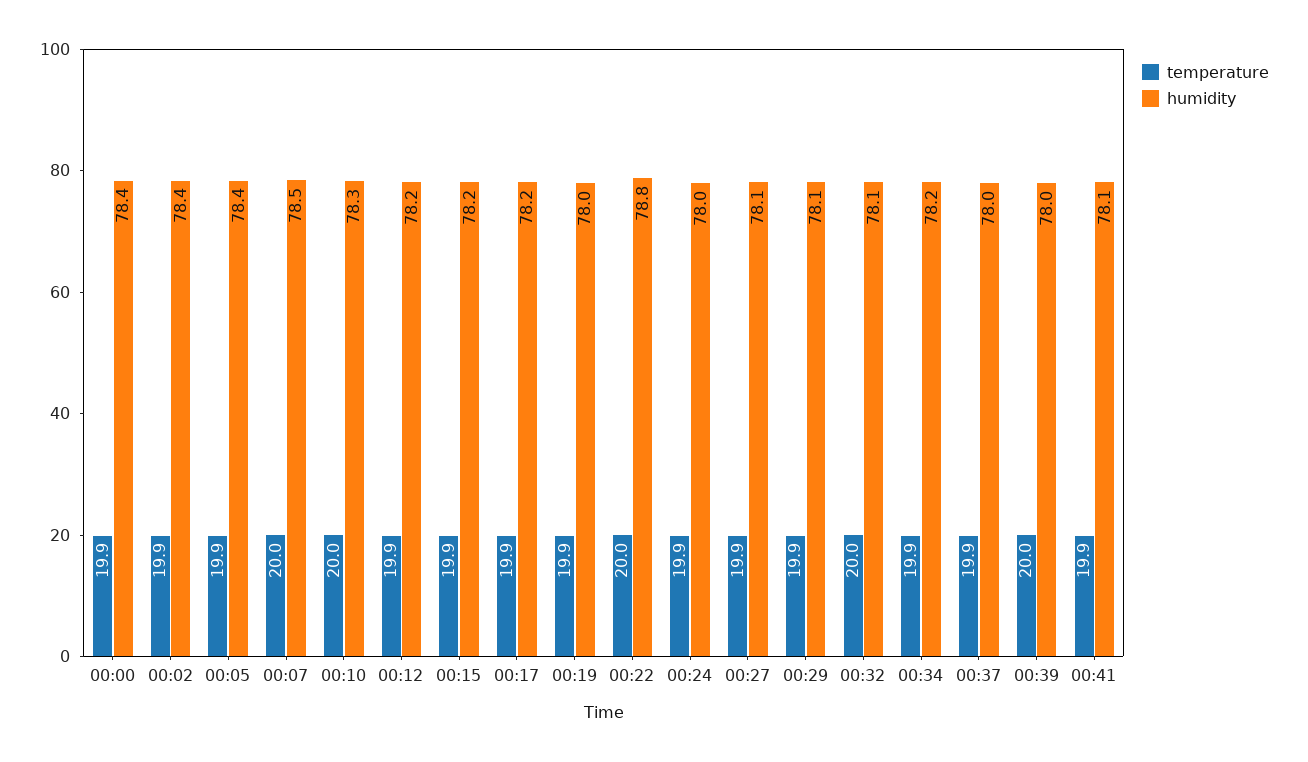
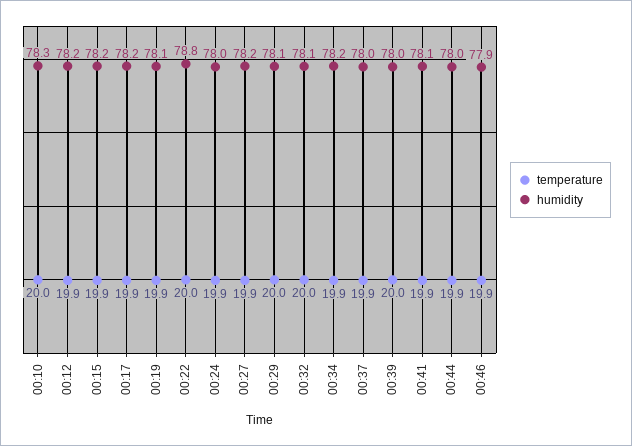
temperature, 00:00: 19.9 -> none
humidity, 00:00: 78.4 -> none
temperature, 00:02: 19.9 -> none
humidity, 00:02: 78.4 -> none
temperature, 00:05: 19.9 -> none
humidity, 00:05: 78.4 -> none
temperature, 00:07: 20 -> none
humidity, 00:07: 78.5 -> none
humidity, 00:19: 78 -> 78.1
humidity, 00:27: 78.1 -> 78.2
temperature, 00:29: 19.9 -> 20
temperature, 00:44: none -> 19.9
humidity, 00:44: none -> 78
temperature, 00:46: none -> 19.9
humidity, 00:46: none -> 77.9

